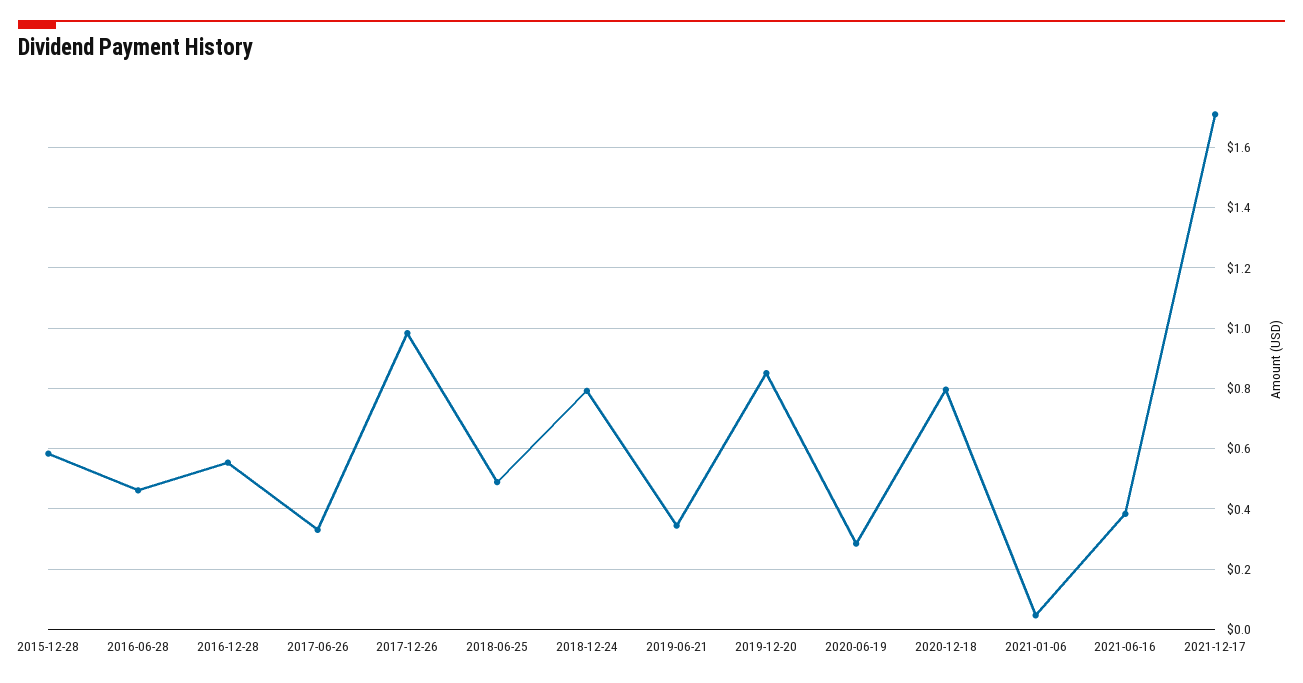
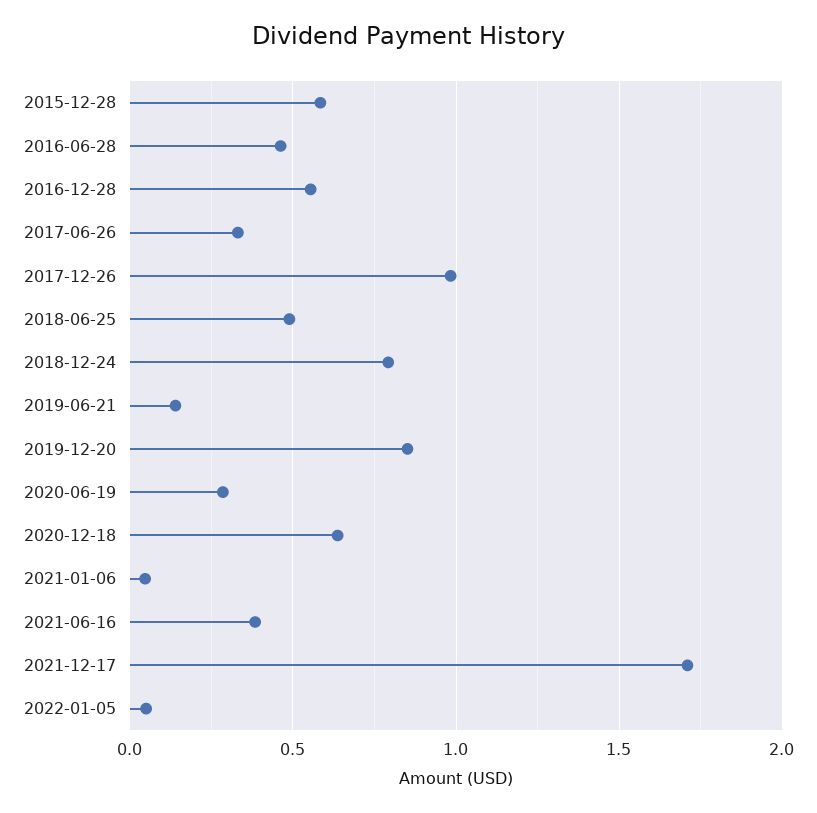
2019-06-21: 0.34 -> 0.15
2020-12-18: 0.8 -> 0.65
2022-01-05: none -> 0.05

